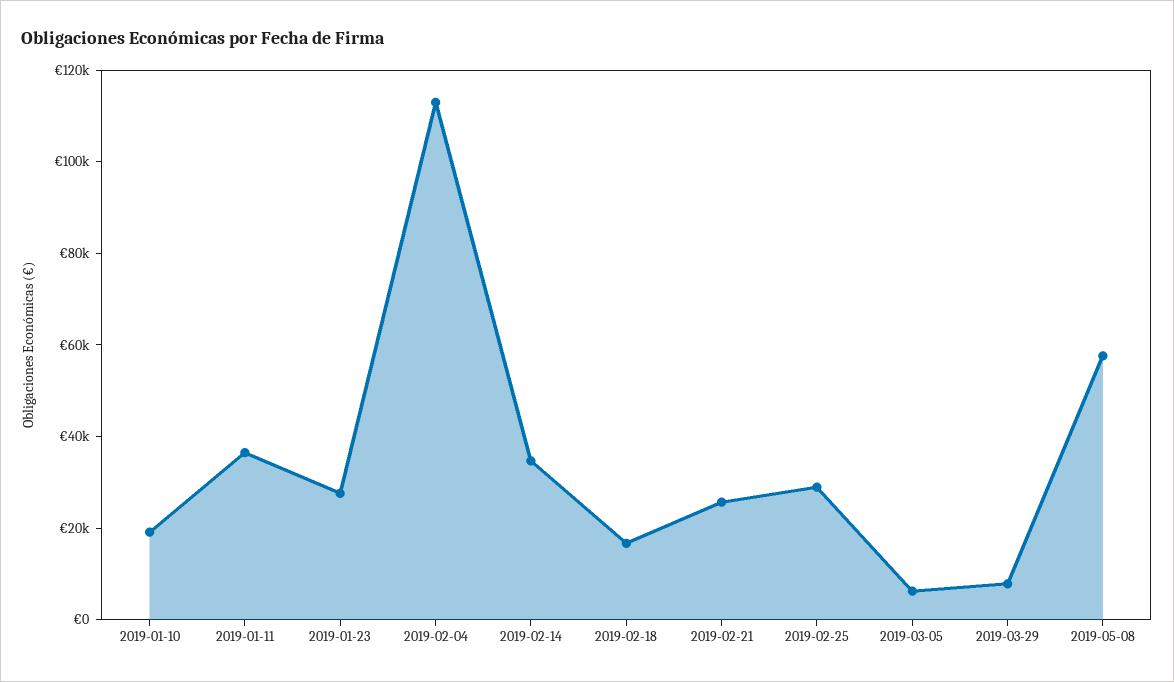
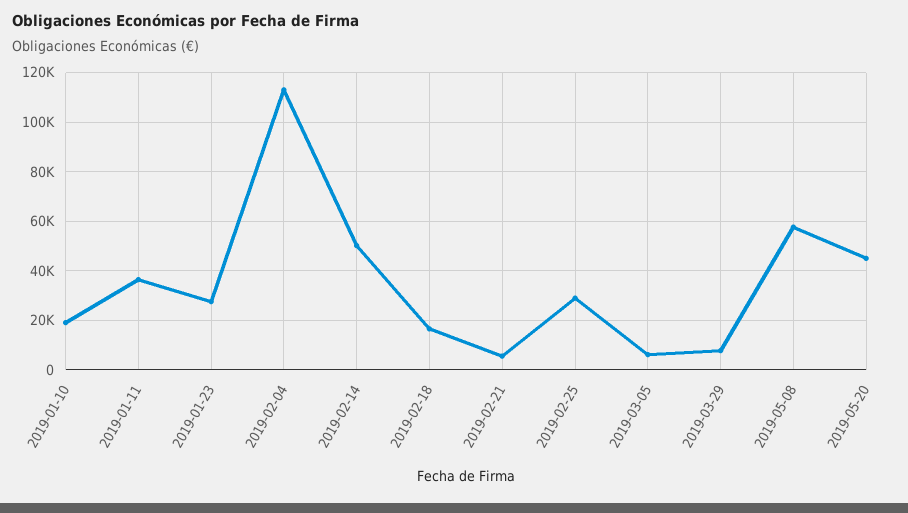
2019-02-14: 35000 -> 50000
2019-02-21: 25000 -> 5000
2019-05-20: none -> 45000

